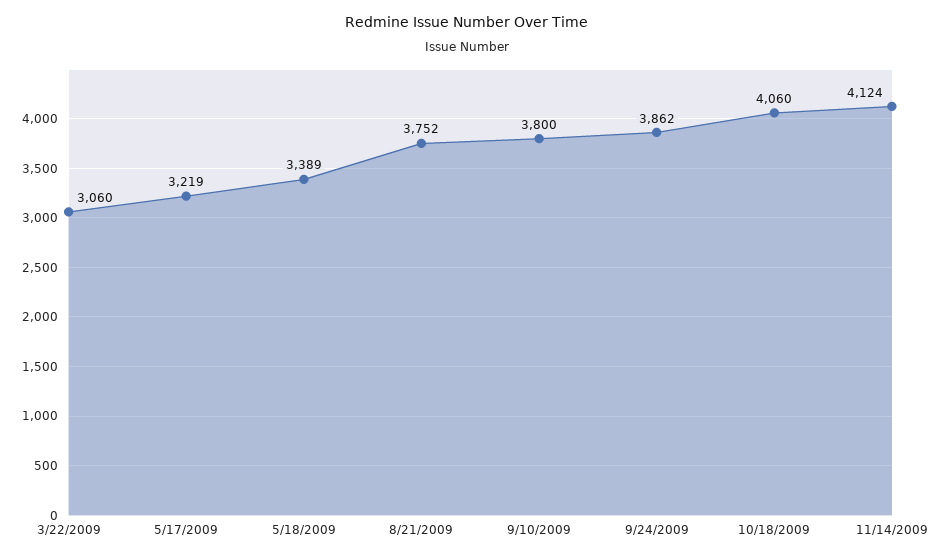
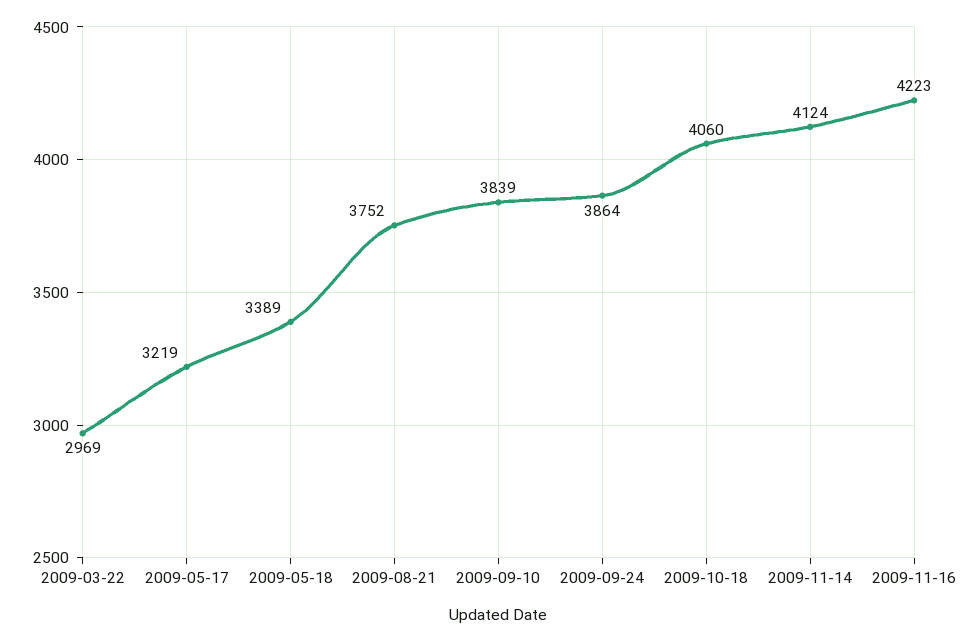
3/22/2009: 3060 -> 2969
9/10/2009: 3800 -> 3839
9/24/2009: 3862 -> 3864
2009-11-16: none -> 4223

